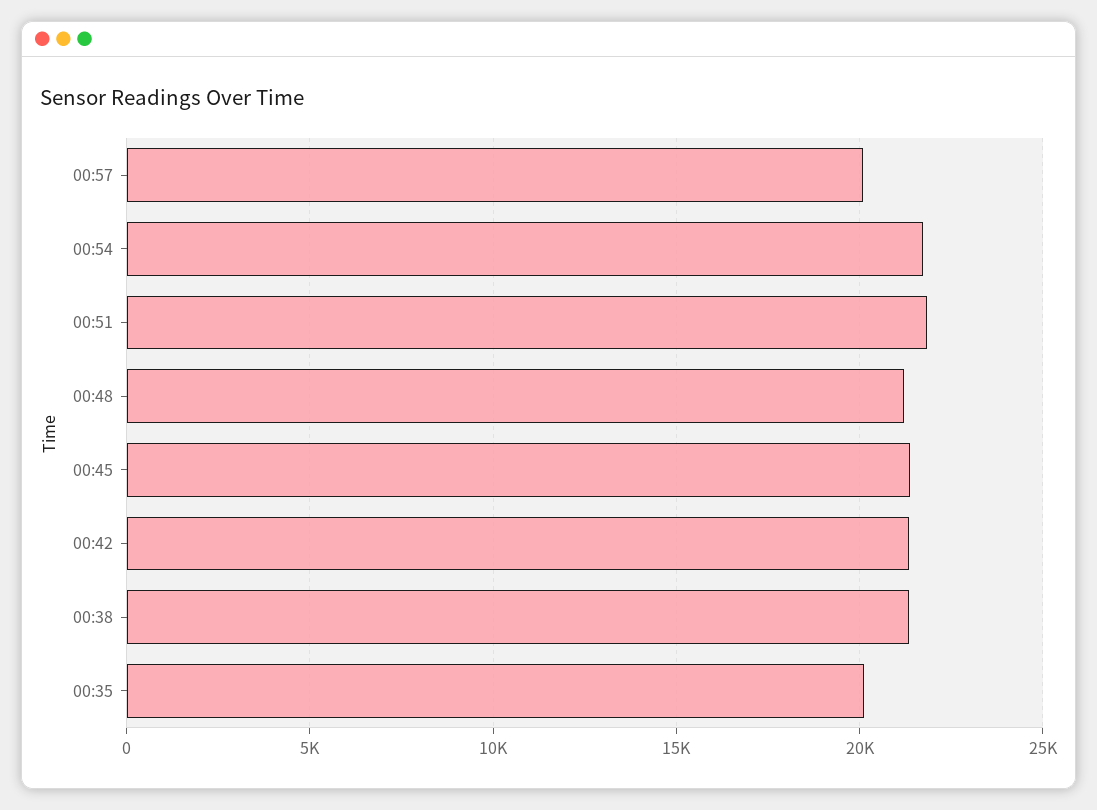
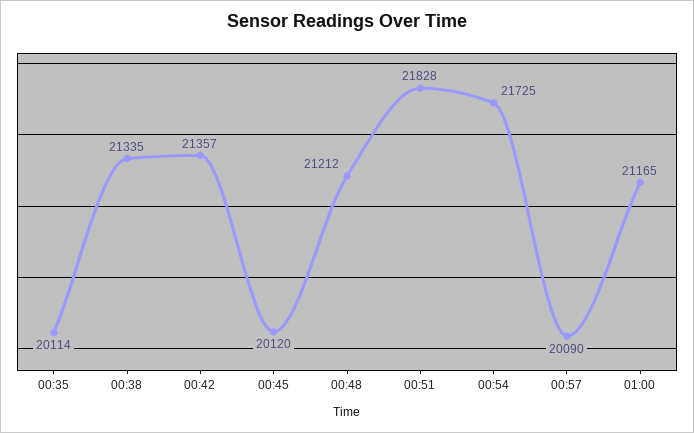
00:45: 21500 -> 20120
01:00: none -> 21165

